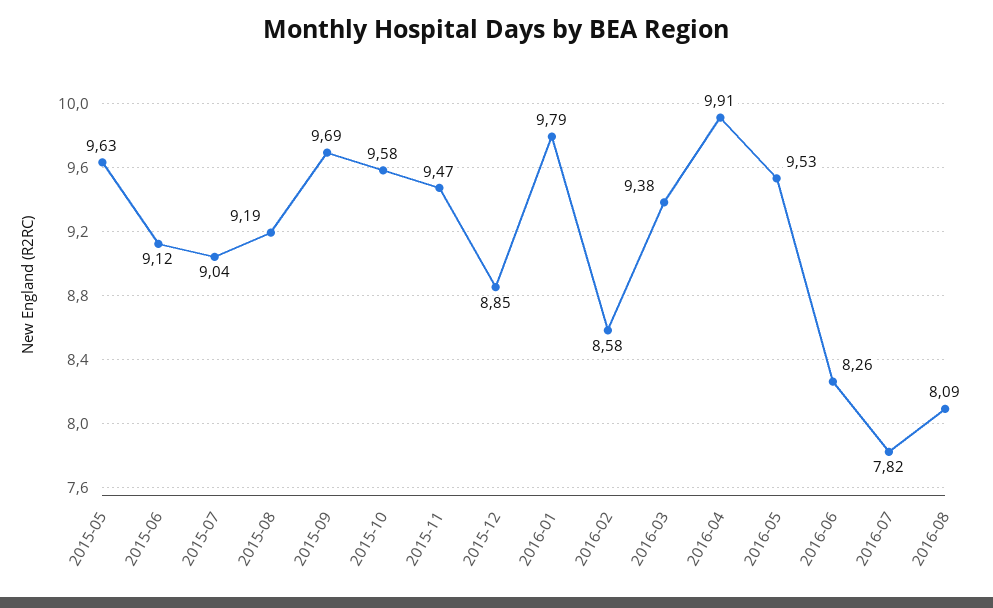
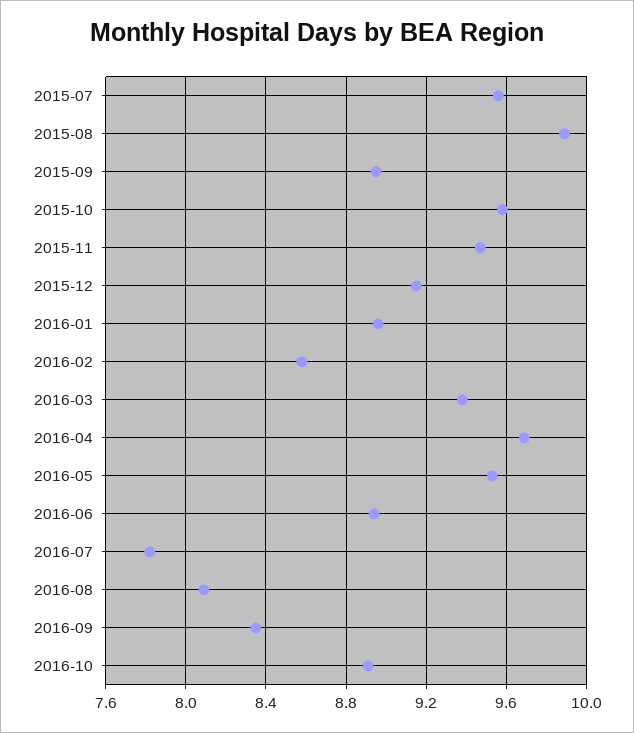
2015-05: 9.63 -> none
2015-06: 9.12 -> none
2015-07: 9.04 -> 9.55
2015-08: 9.19 -> 9.9
2015-09: 9.69 -> 8.95
2015-12: 8.85 -> 9.15
2016-01: 9.79 -> 8.95
2016-04: 9.91 -> 9.7
2016-06: 8.26 -> 8.95
2016-09: none -> 8.35
2016-10: none -> 8.9

